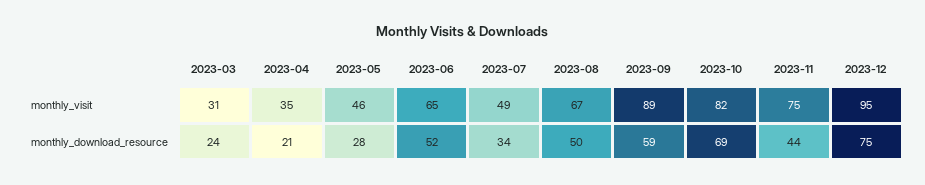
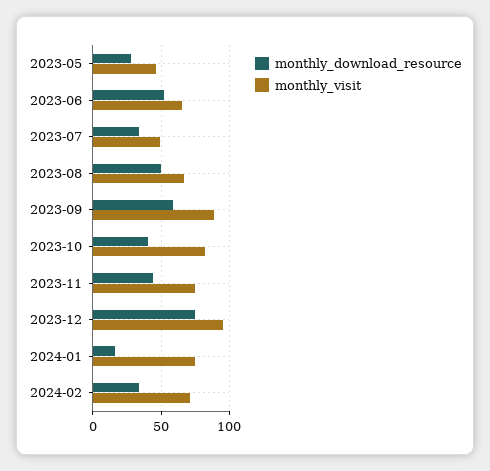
monthly_visit, 2023-03: 31 -> none
monthly_visit, 2023-04: 35 -> none
monthly_download_resource, 2023-03: 24 -> none
monthly_download_resource, 2023-04: 21 -> none
monthly_download_resource, 2023-10: 69 -> 40
monthly_download_resource, 2024-01: none -> 15
monthly_visit, 2024-01: none -> 75
monthly_download_resource, 2024-02: none -> 35
monthly_visit, 2024-02: none -> 70

